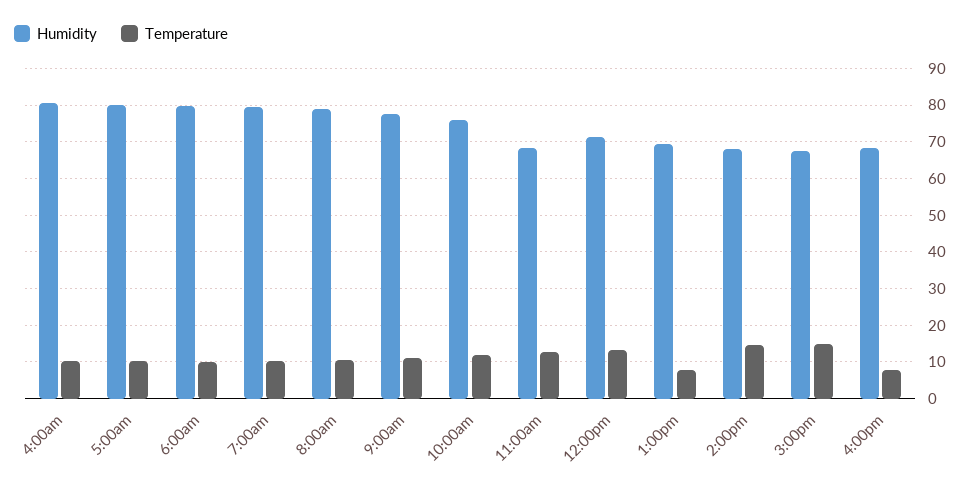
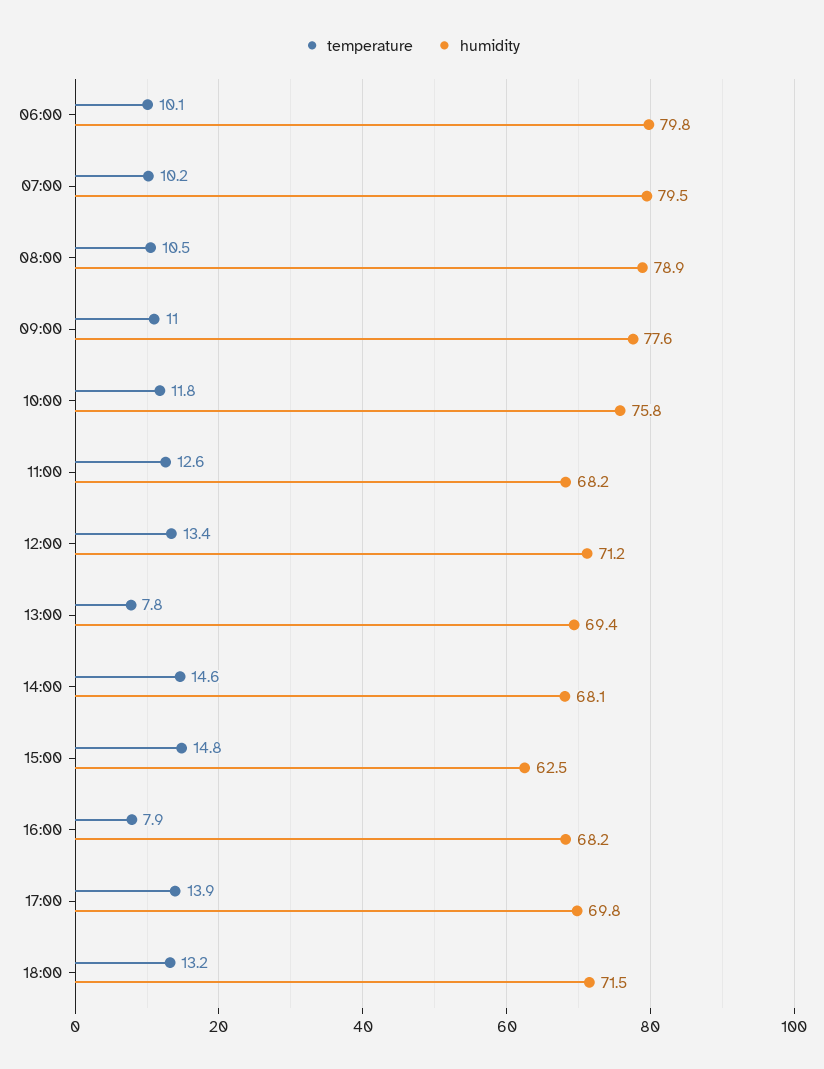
Humidity, 4:00am: 80 -> none
Temperature, 4:00am: 10 -> none
Humidity, 5:00am: 80 -> none
Temperature, 5:00am: 10 -> none
Humidity, 3:00pm: 68 -> 62.5
Temperature, 17:00: none -> 13.9
Humidity, 17:00: none -> 69.8
Temperature, 18:00: none -> 13.2
Humidity, 18:00: none -> 71.5

